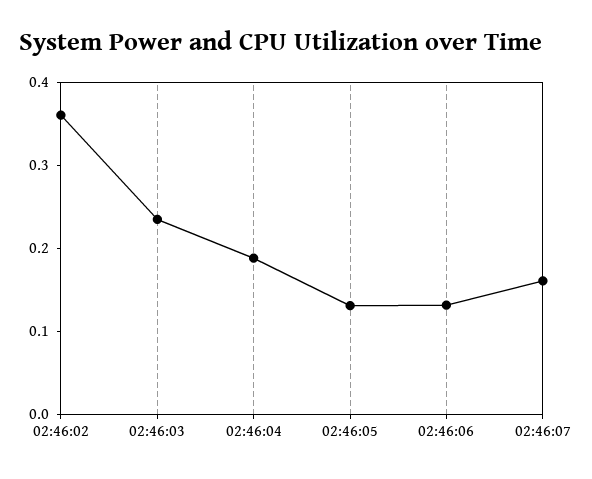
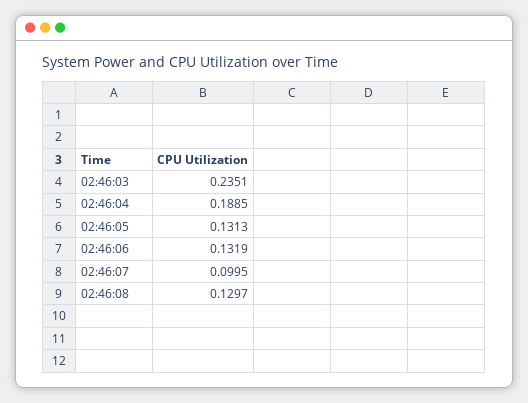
02:46:02: 0.36 -> none
02:46:07: 0.16 -> 0.0995
02:46:08: none -> 0.1297

